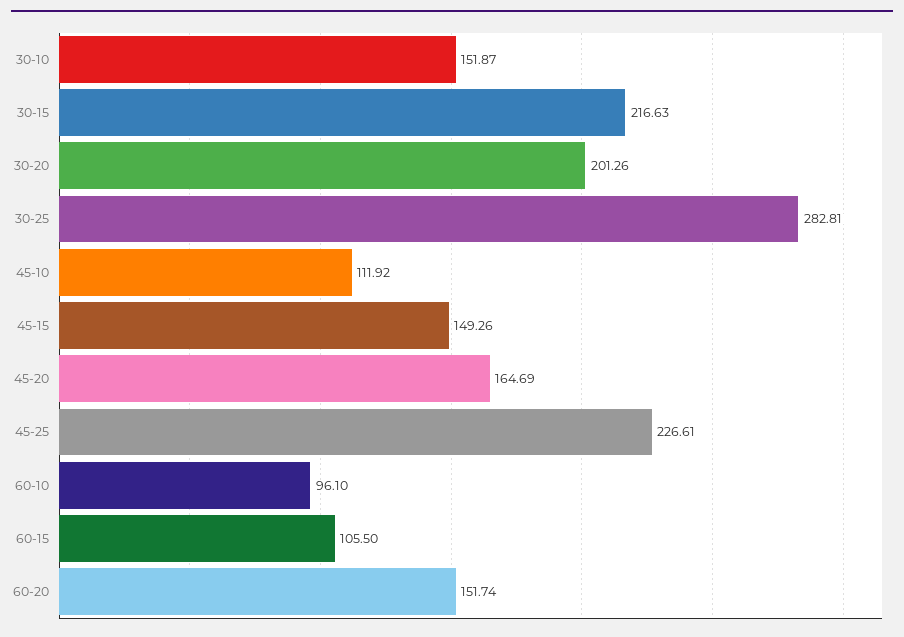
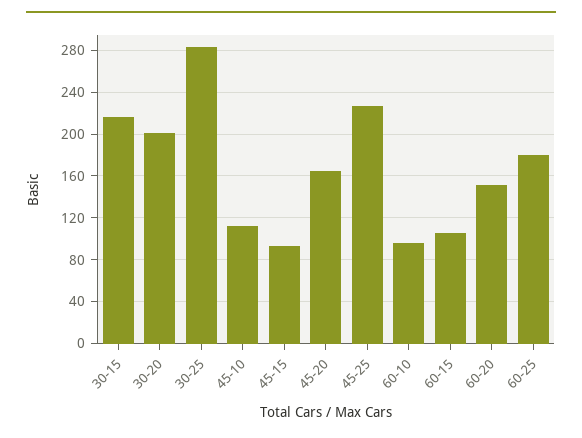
30-10: 151.87 -> none
45-15: 149.26 -> 90
60-25: none -> 180

